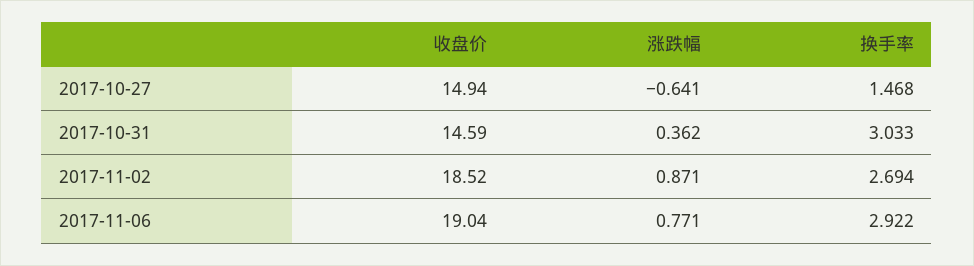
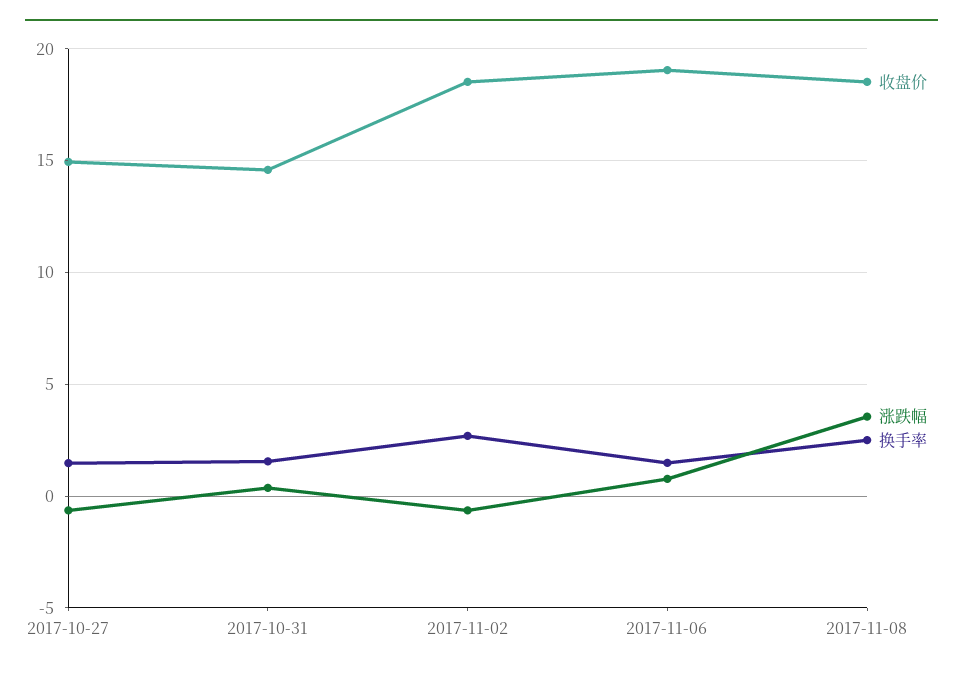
换手率, 2017-10-31: 3.033 -> 1.5
涨跌幅, 2017-11-02: 0.871 -> -0.5
换手率, 2017-11-06: 2.922 -> 1.5
收盘价, 2017-11-08: none -> 18.5
涨跌幅, 2017-11-08: none -> 3.5
换手率, 2017-11-08: none -> 2.5

